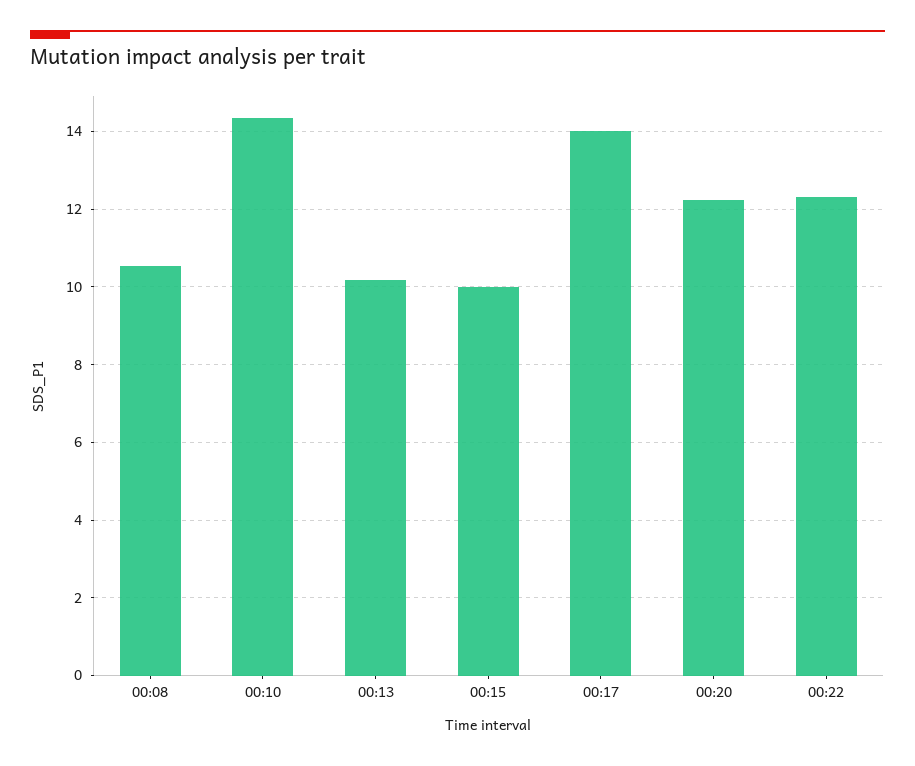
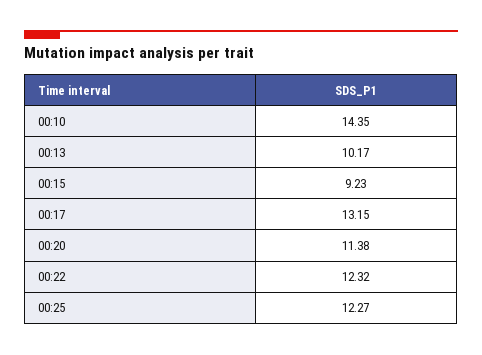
00:08: 10.6 -> none
00:15: 10 -> 9.23
00:17: 14 -> 13.15
00:20: 12.2 -> 11.38
00:25: none -> 12.27

